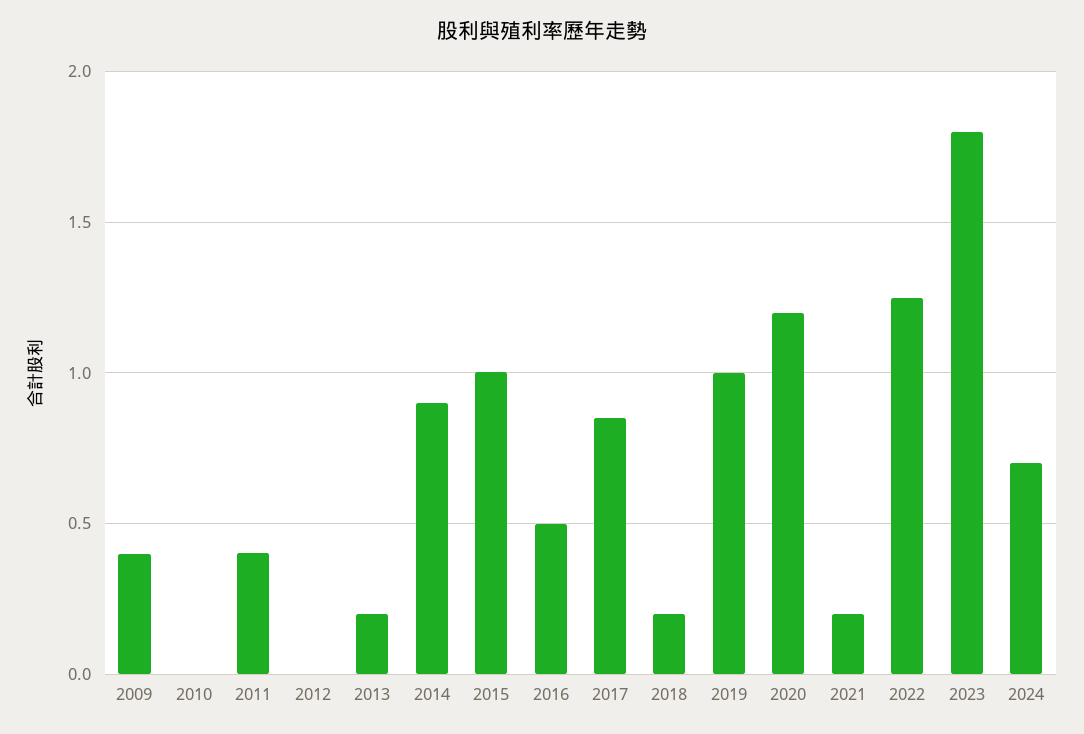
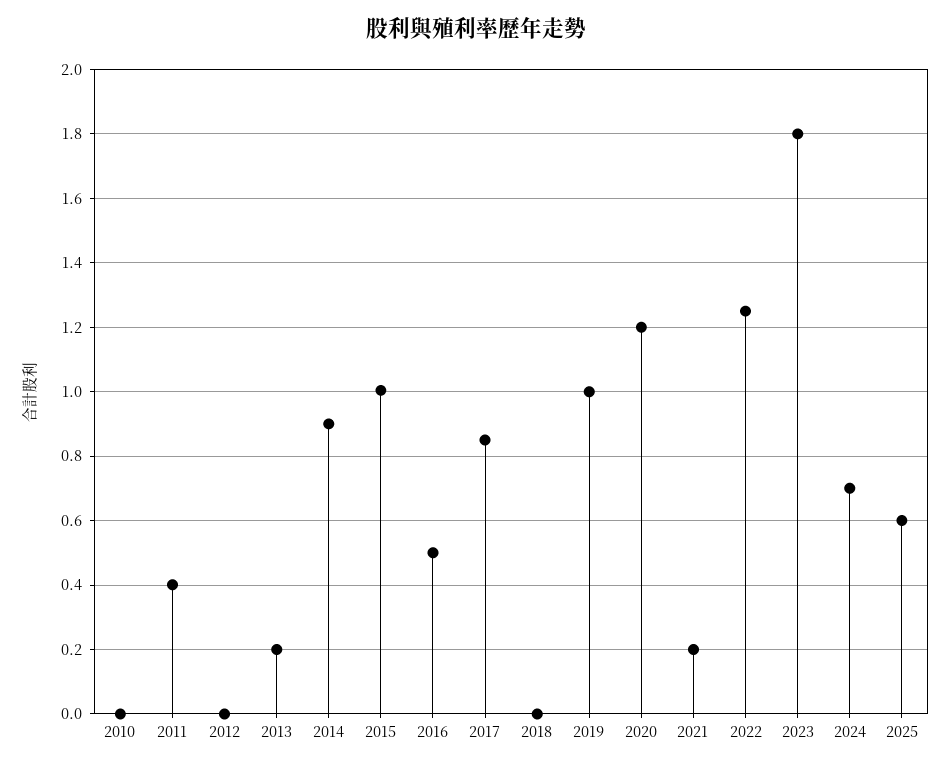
2009: 0.4 -> none
2018: 0.2 -> 0
2025: none -> 0.6

